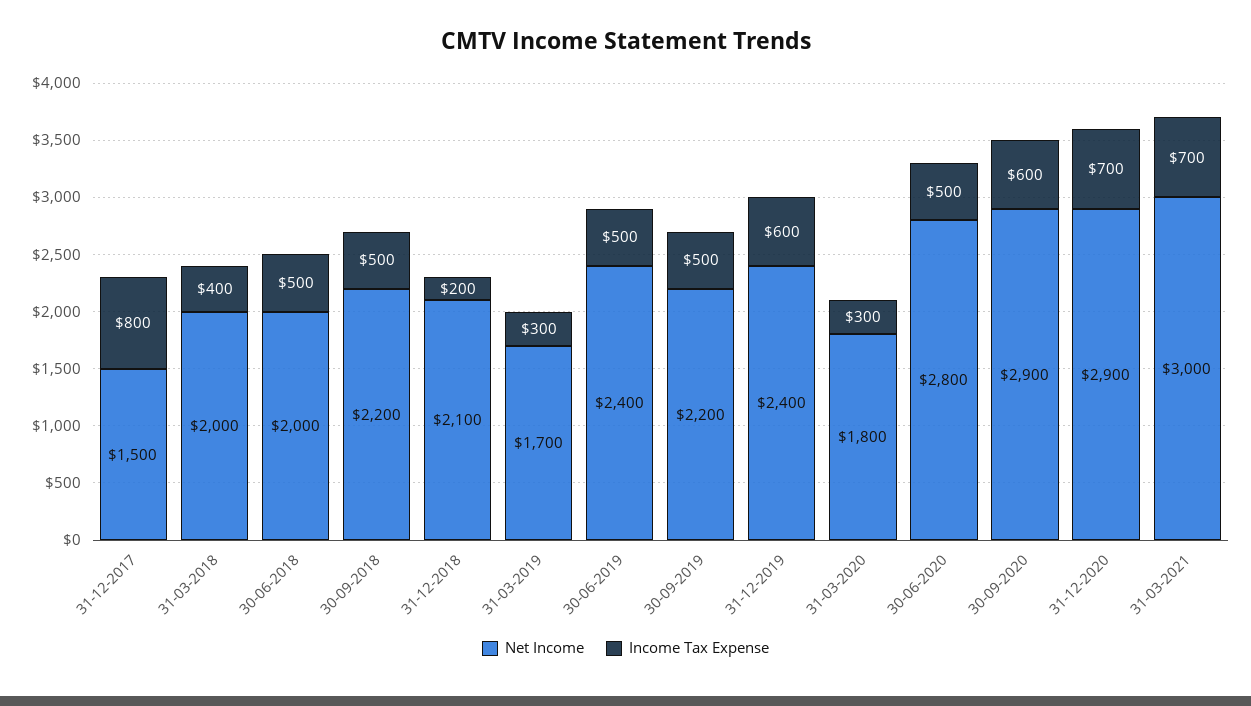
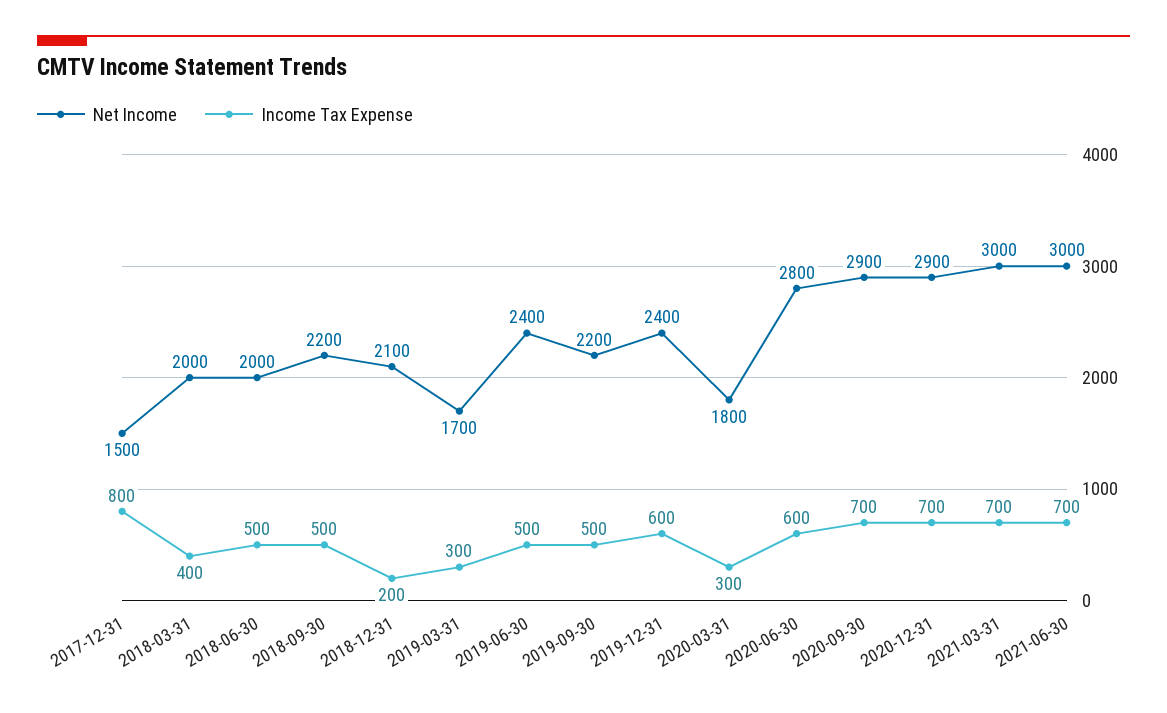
Income Tax Expense, 30-06-2020: 500 -> 600
Income Tax Expense, 30-09-2020: 600 -> 700
Net Income, 2021-06-30: none -> 3000
Income Tax Expense, 2021-06-30: none -> 700

